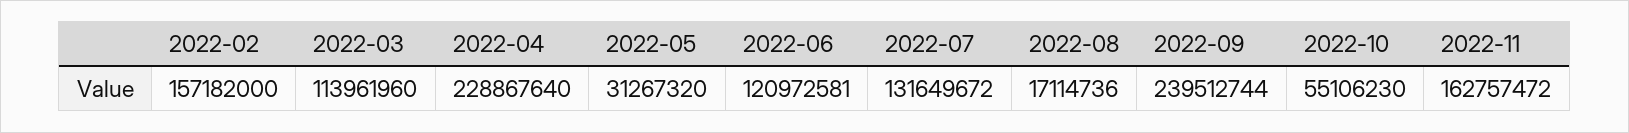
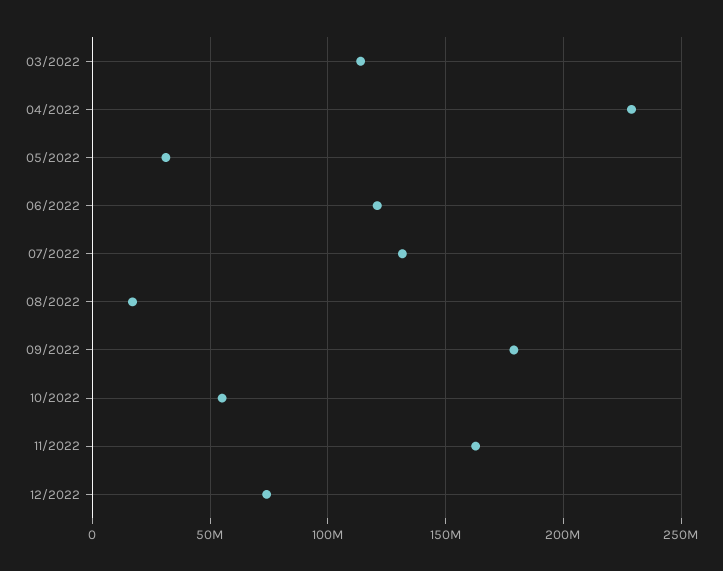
2022-02: 157182000 -> none
2022-09: 239512744 -> 180000000
12/2022: none -> 75000000

